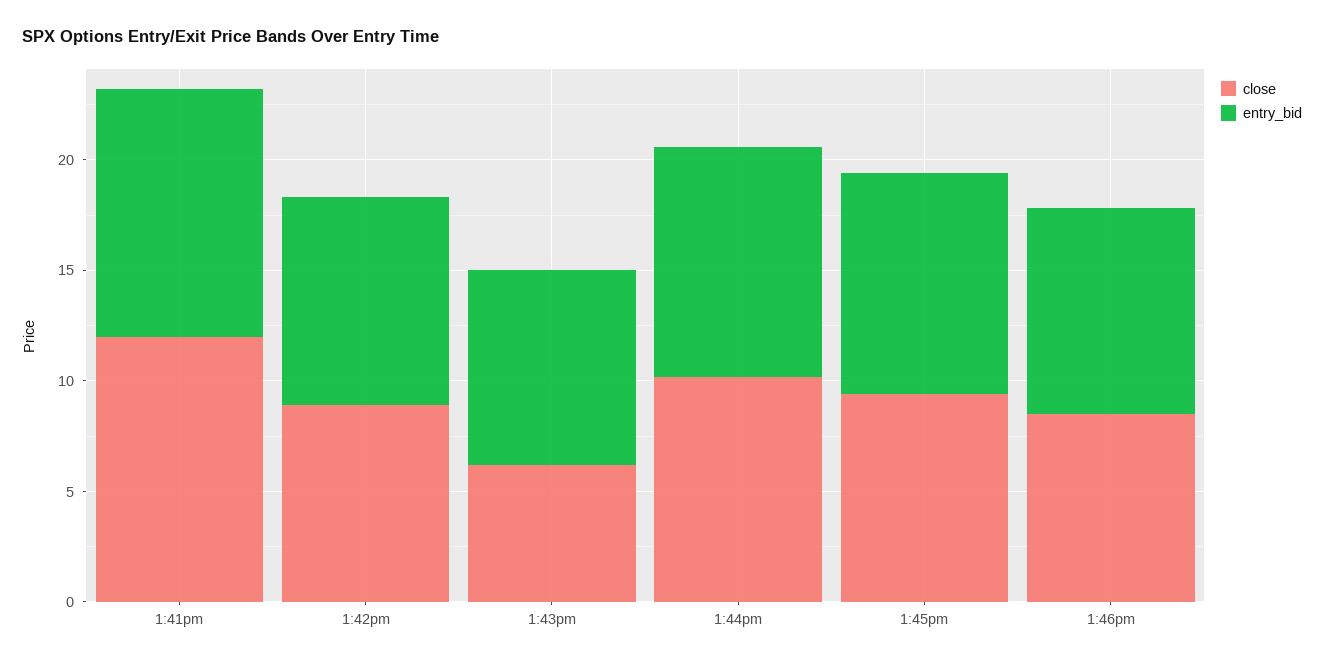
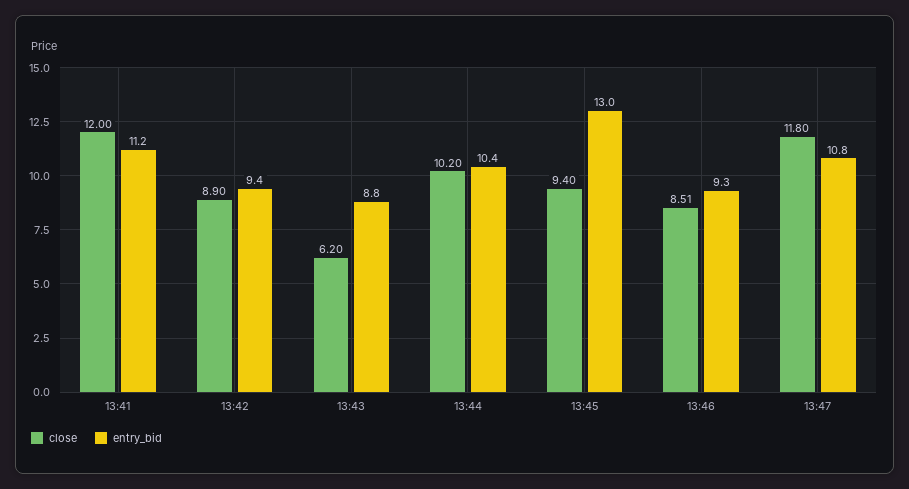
entry_bid, 1:45pm: 10 -> 13
close, 13:47: none -> 11.8
entry_bid, 13:47: none -> 10.8

